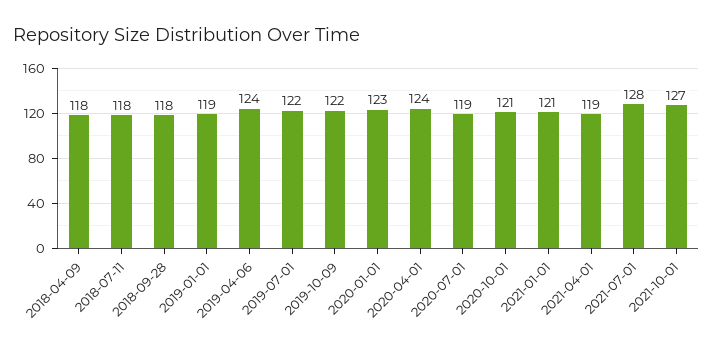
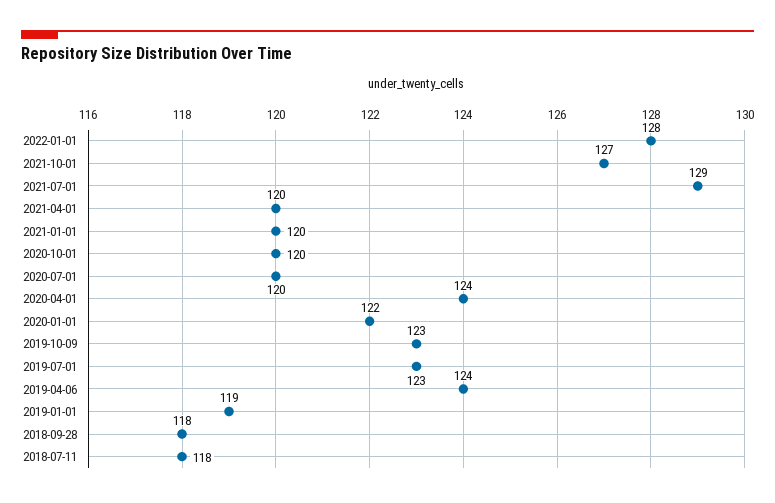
2018-04-09: 118 -> none
2019-07-01: 122 -> 123
2019-10-09: 122 -> 123
2020-01-01: 123 -> 122
2020-07-01: 119 -> 120
2020-10-01: 121 -> 120
2021-01-01: 121 -> 120
2021-04-01: 119 -> 120
2021-07-01: 128 -> 129
2022-01-01: none -> 128

